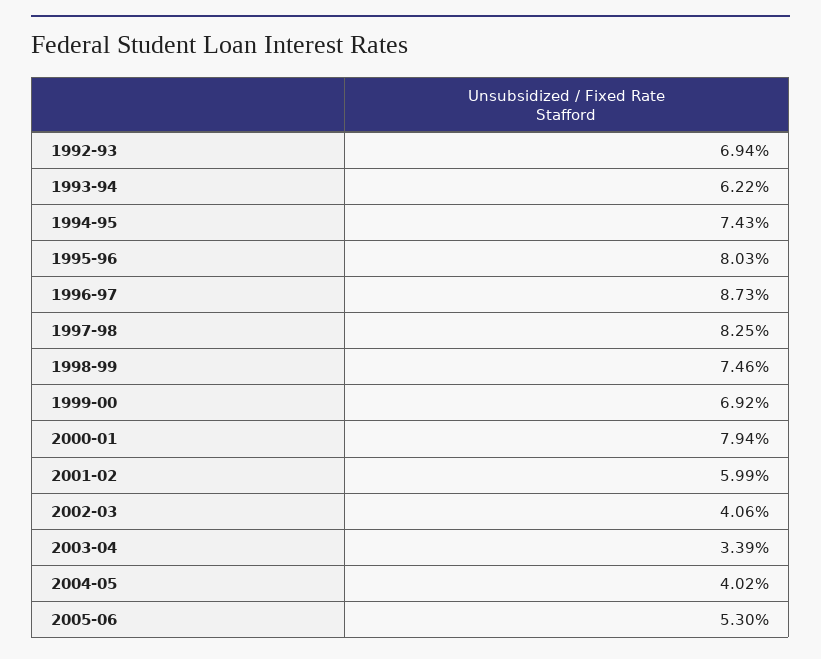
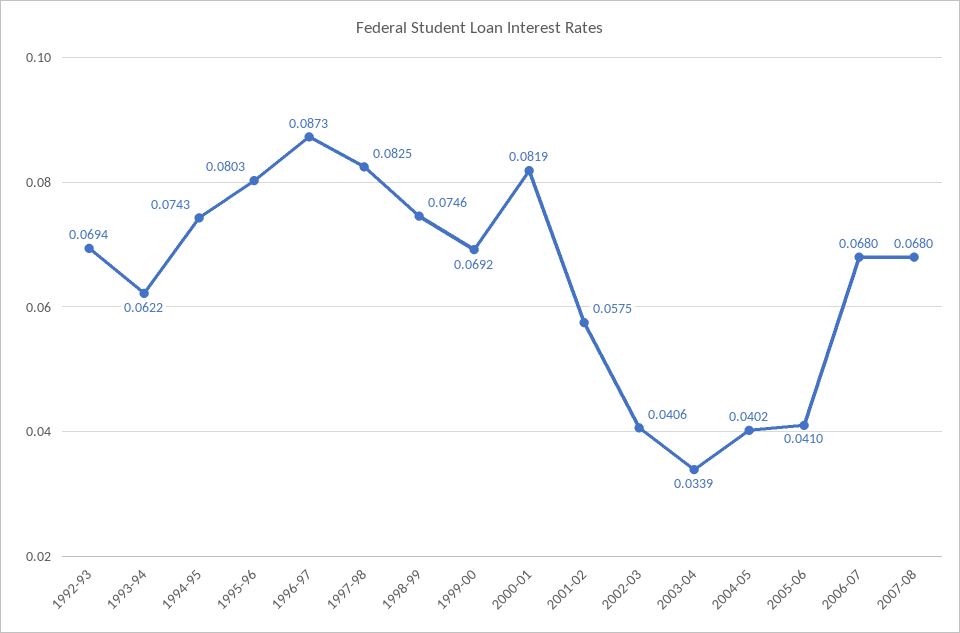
2000-01: 0.0794 -> 0.0819
2001-02: 0.0599 -> 0.0575
2005-06: 0.053 -> 0.041
2006-07: none -> 0.068
2007-08: none -> 0.068

